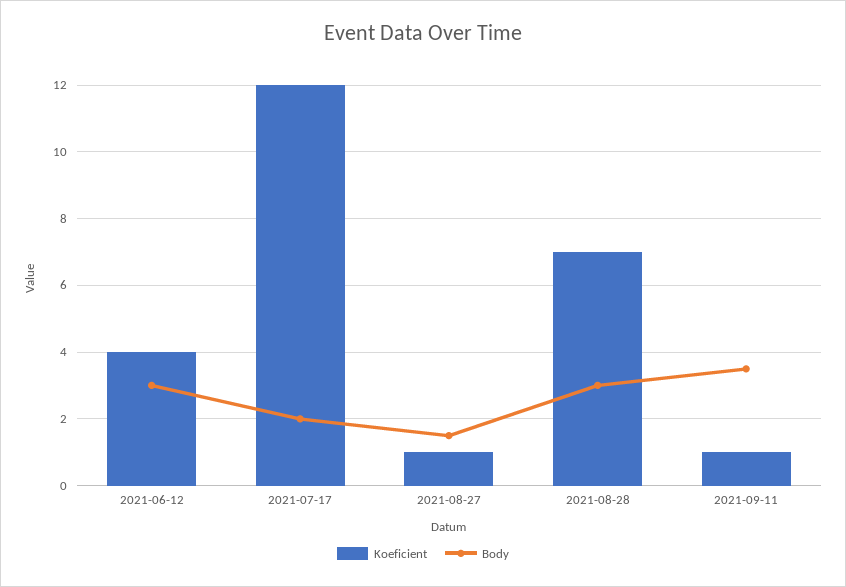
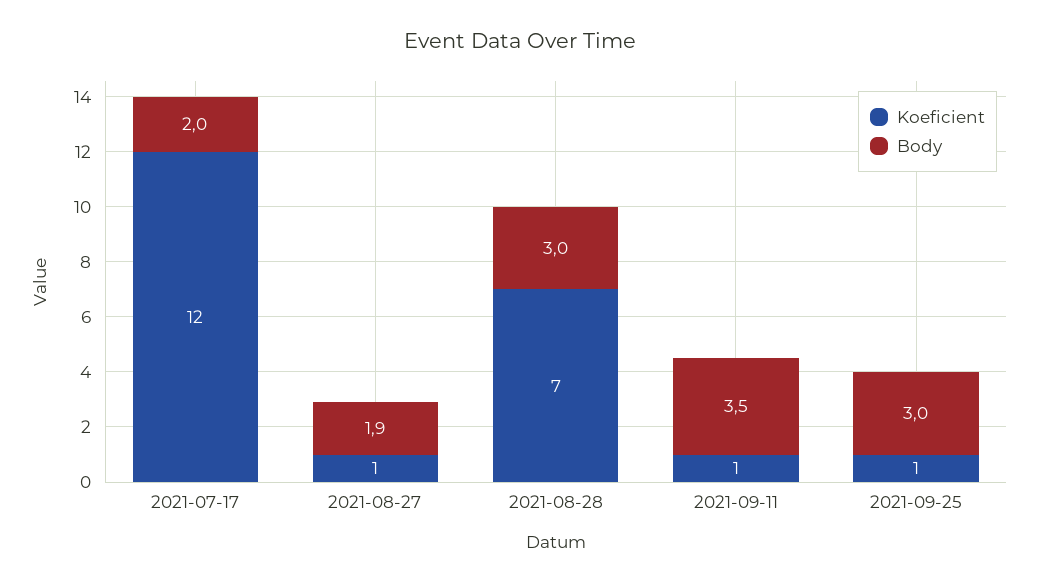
Koeficient, 2021-06-12: 4 -> none
Body, 2021-06-12: 3 -> none
Body, 2021-08-27: 1.5 -> 1.9
Koeficient, 2021-09-25: none -> 1
Body, 2021-09-25: none -> 3

